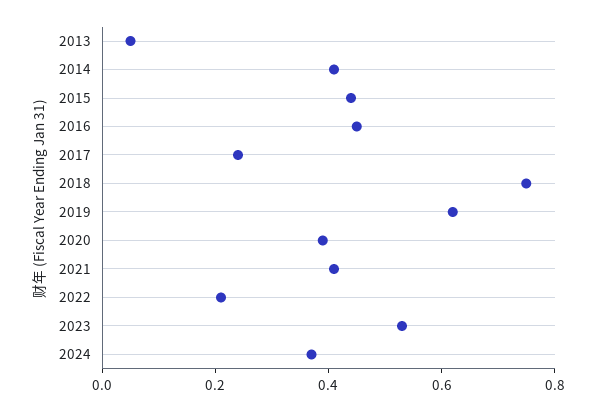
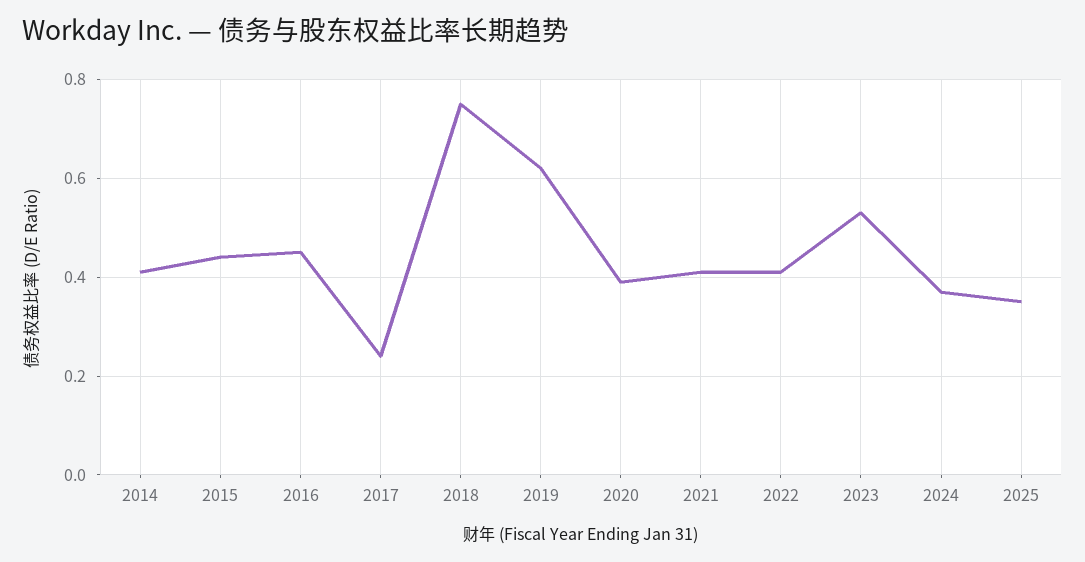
2013: 0.05 -> none
2022: 0.2 -> 0.4
2025: none -> 0.35

